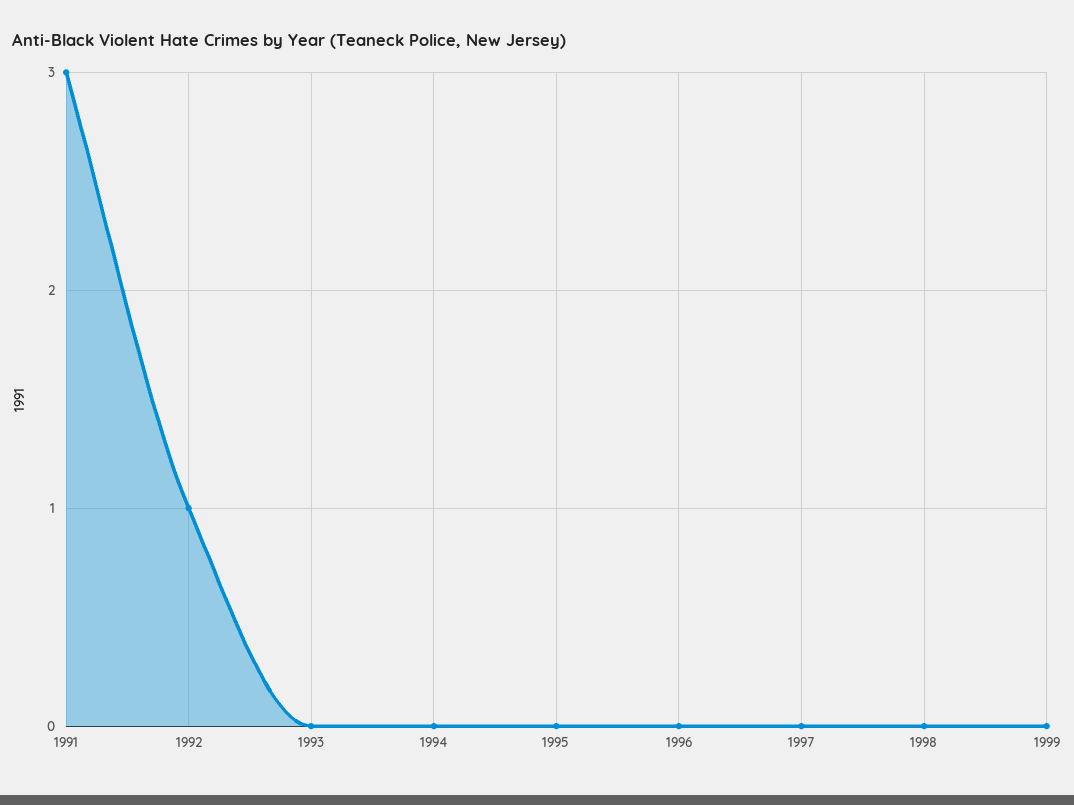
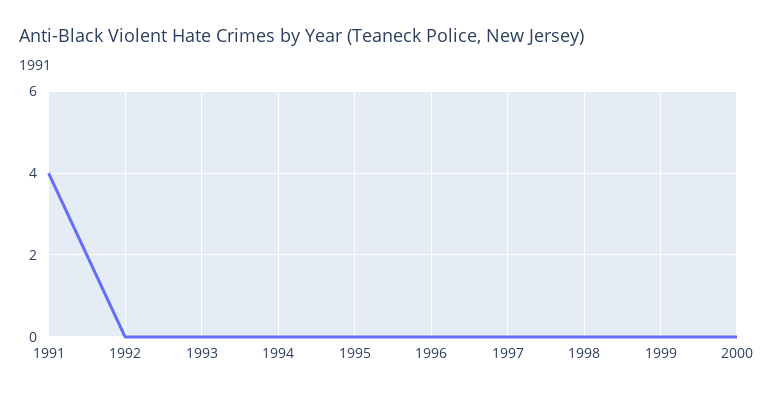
1991: 3 -> 4
1992: 1 -> 0
2000: none -> 0

